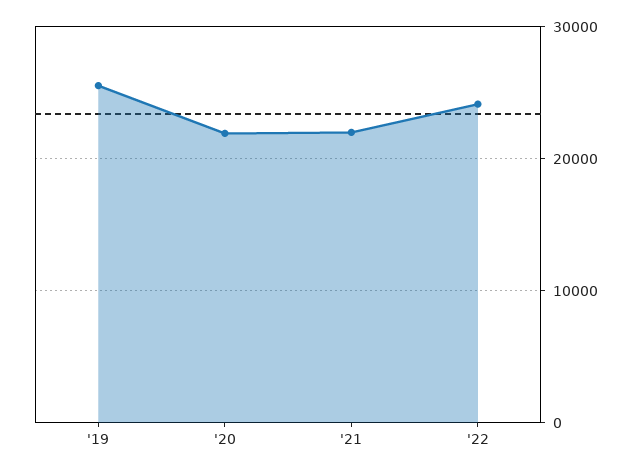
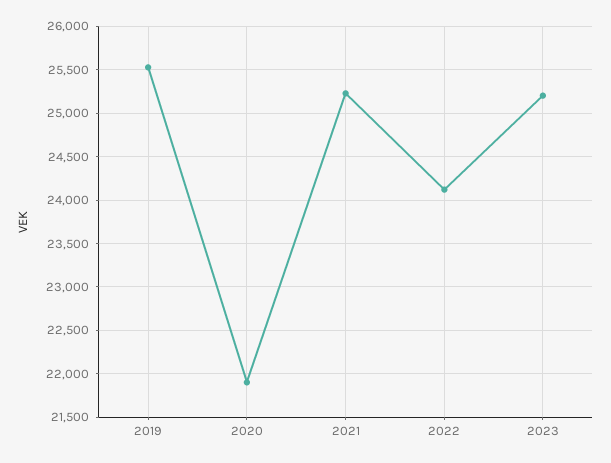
'21: 22000 -> 25200
2023: none -> 25200

